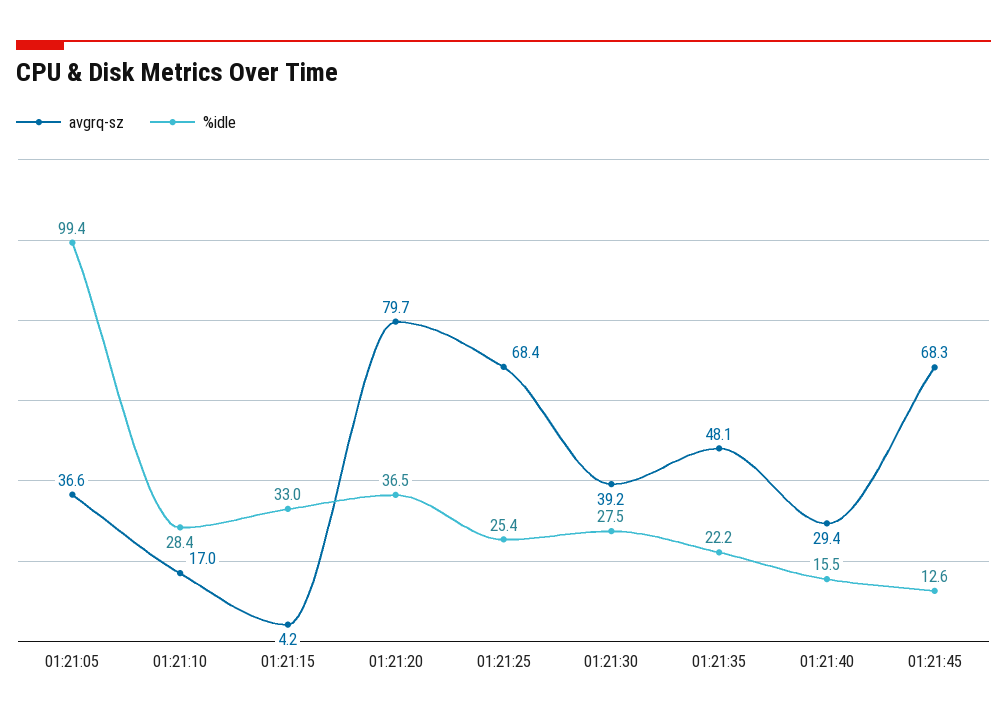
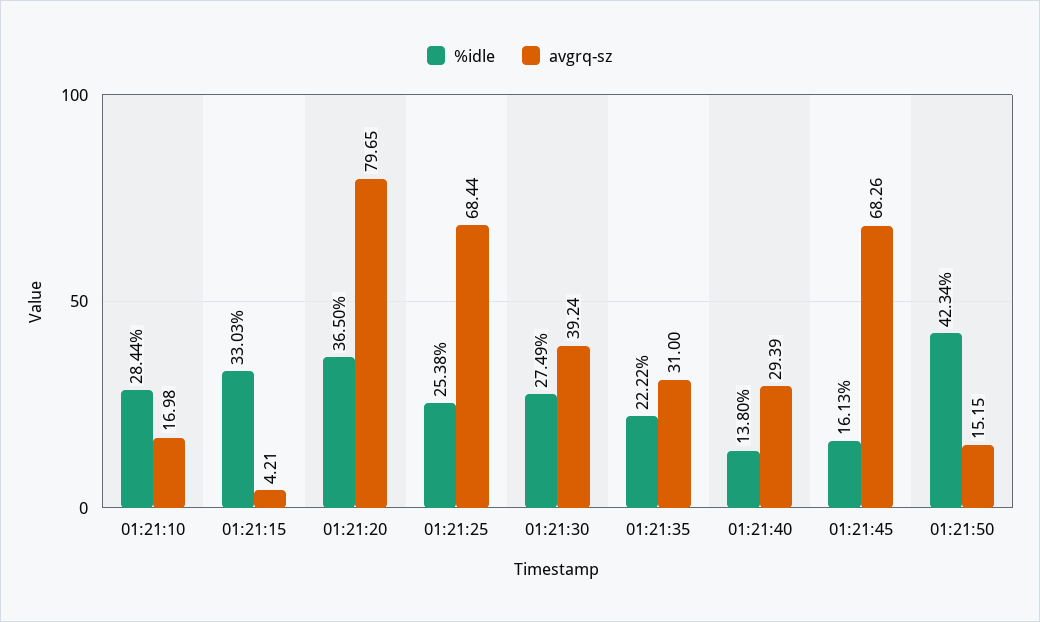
avgrq-sz, 01:21:05: 36.6 -> none
%idle, 01:21:05: 99.4 -> none
avgrq-sz, 01:21:35: 48.1 -> 31
%idle, 01:21:40: 15.5 -> 13.8
%idle, 01:21:45: 12.6 -> 16.13
%idle, 01:21:50: none -> 42.34
avgrq-sz, 01:21:50: none -> 15.15

